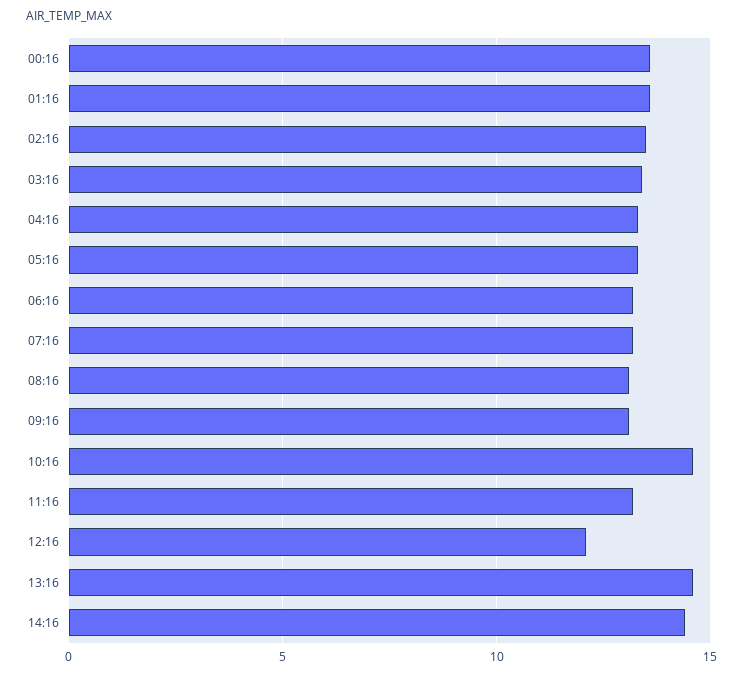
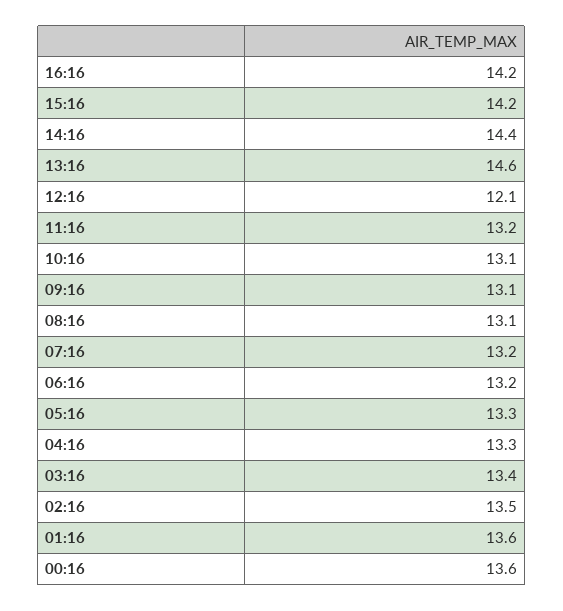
10:16: 14.5 -> 13.1
16:16: none -> 14.2
15:16: none -> 14.2

